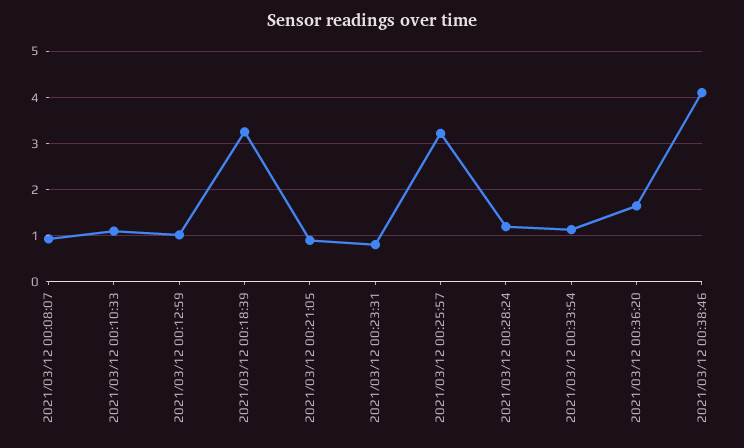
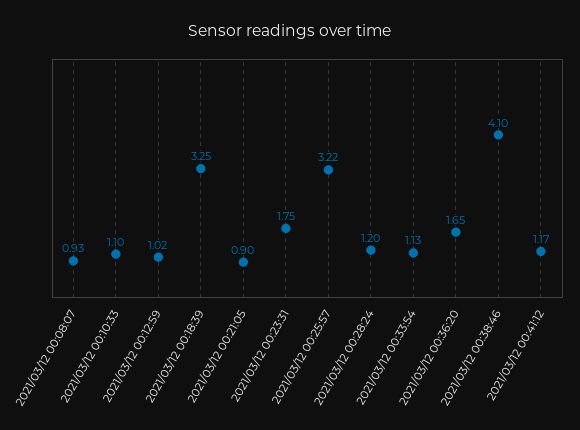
2021/03/12 00:23:31: 0.8 -> 1.75
2021/03/12 00:41:12: none -> 1.17

